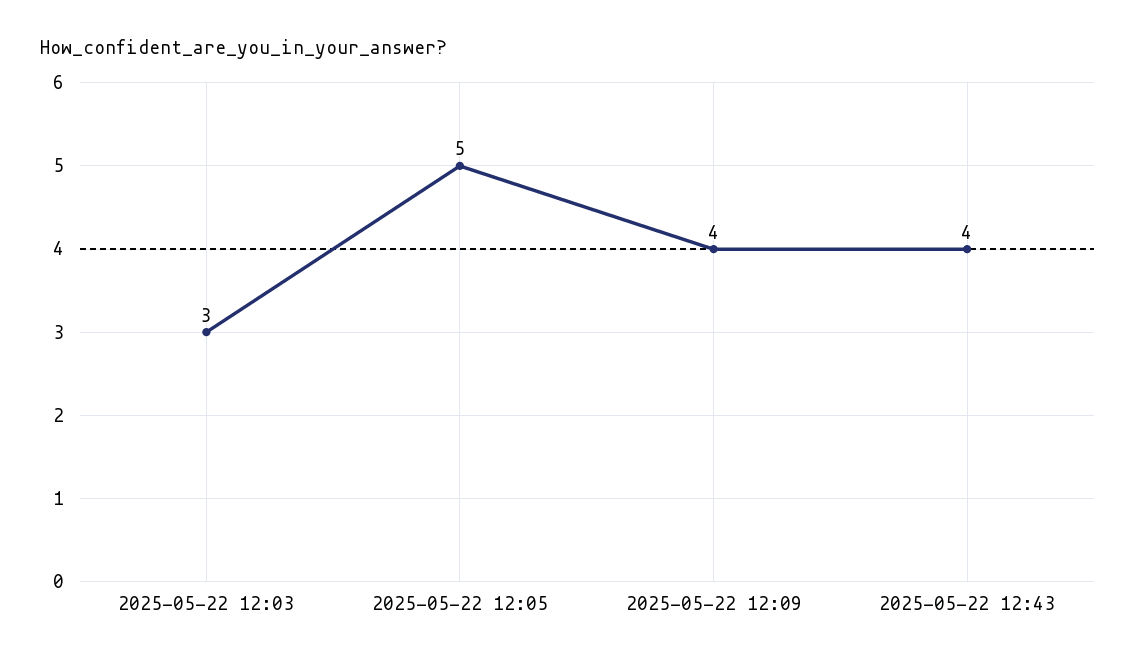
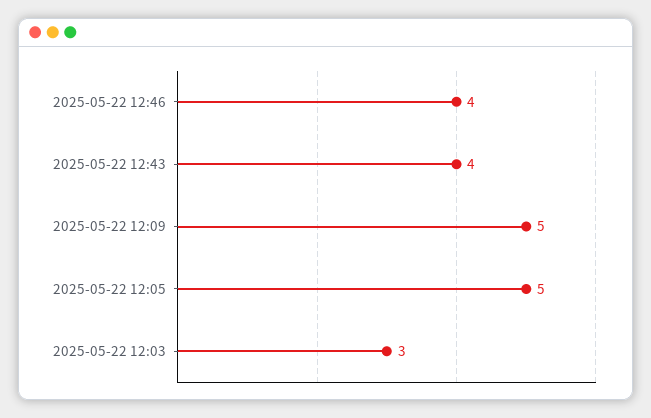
2025-05-22 12:09: 4 -> 5
2025-05-22 12:46: none -> 4

